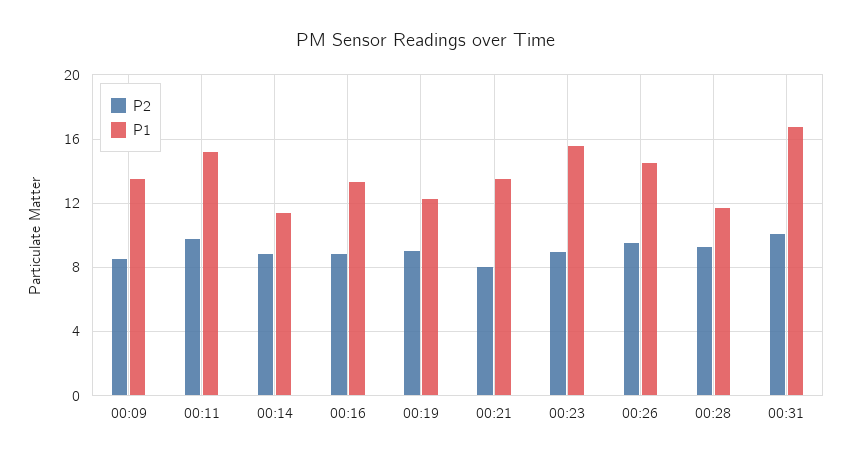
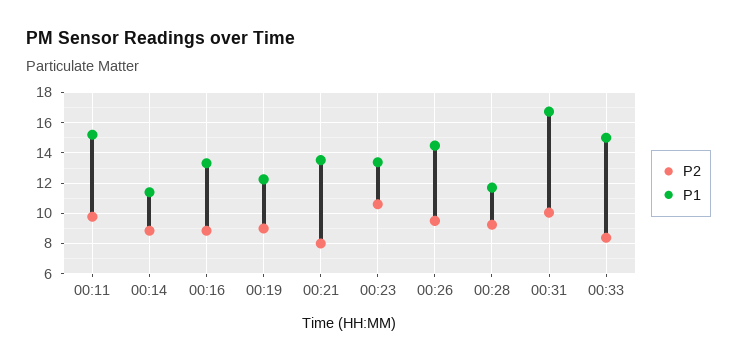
P2, 00:09: 8.5 -> none
P1, 00:09: 13.5 -> none
P2, 00:23: 9 -> 10.5
P1, 00:23: 15.5 -> 13.5
P2, 00:33: none -> 8.5
P1, 00:33: none -> 15

